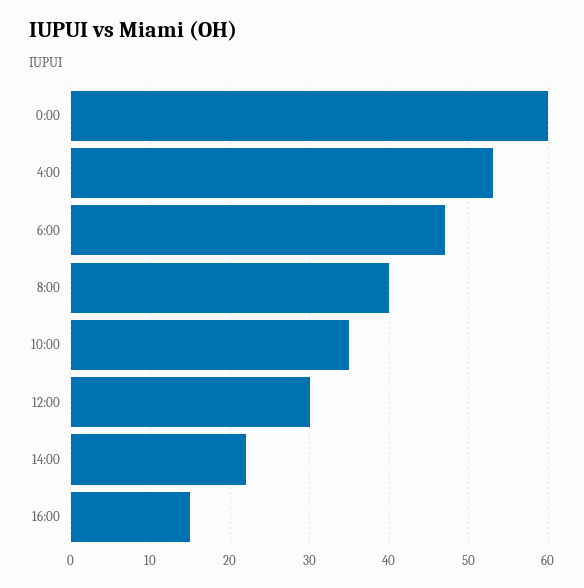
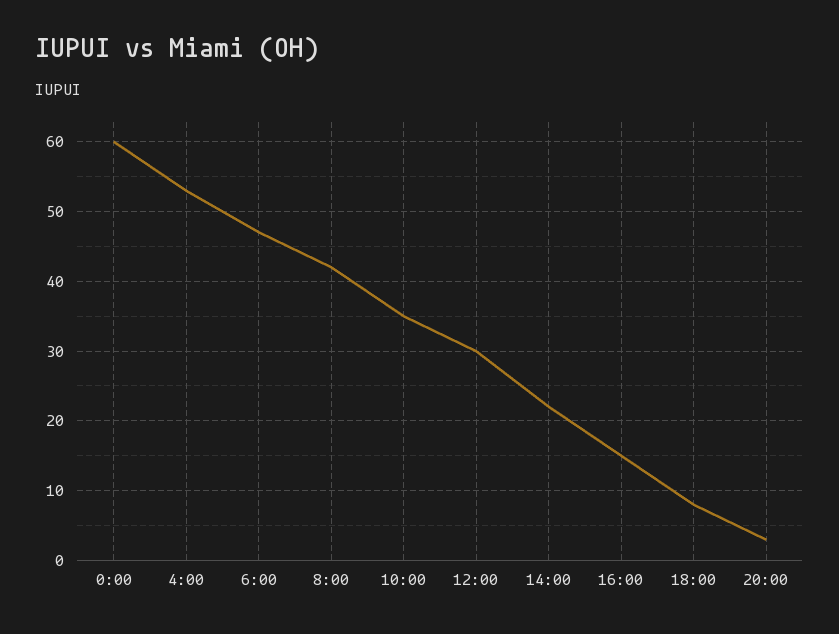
8:00: 40 -> 42
18:00: none -> 8
20:00: none -> 3

